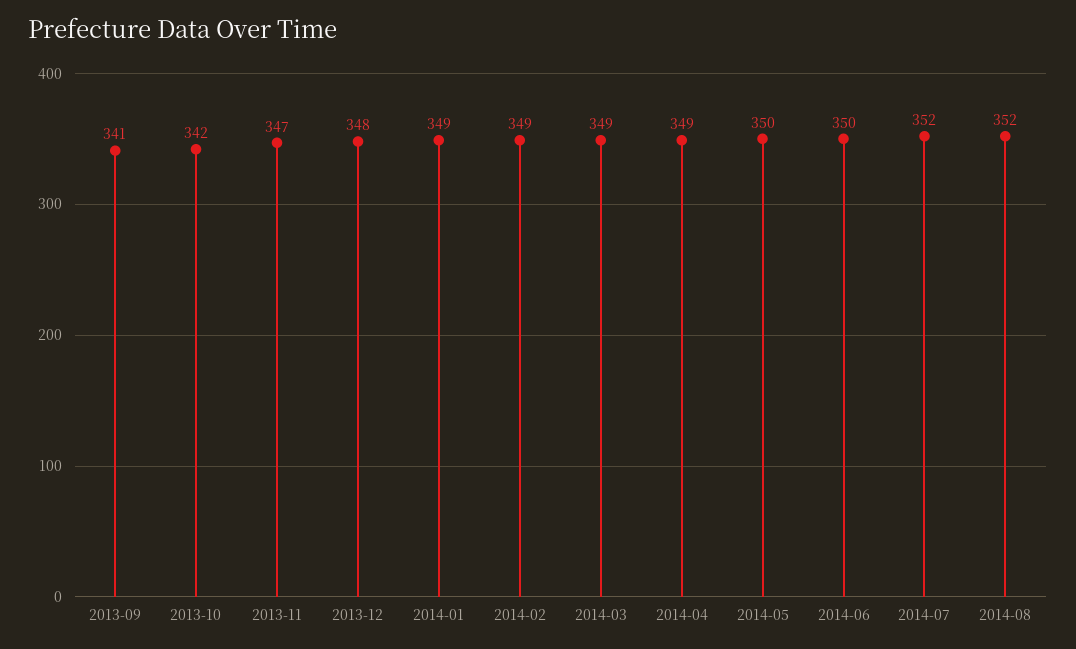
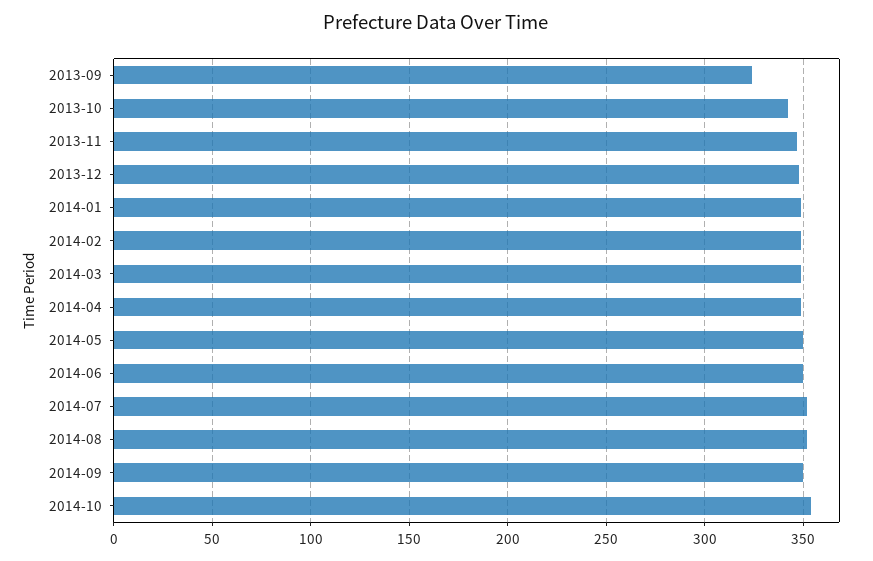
2013-09: 341 -> 325
2014-09: none -> 350
2014-10: none -> 355

